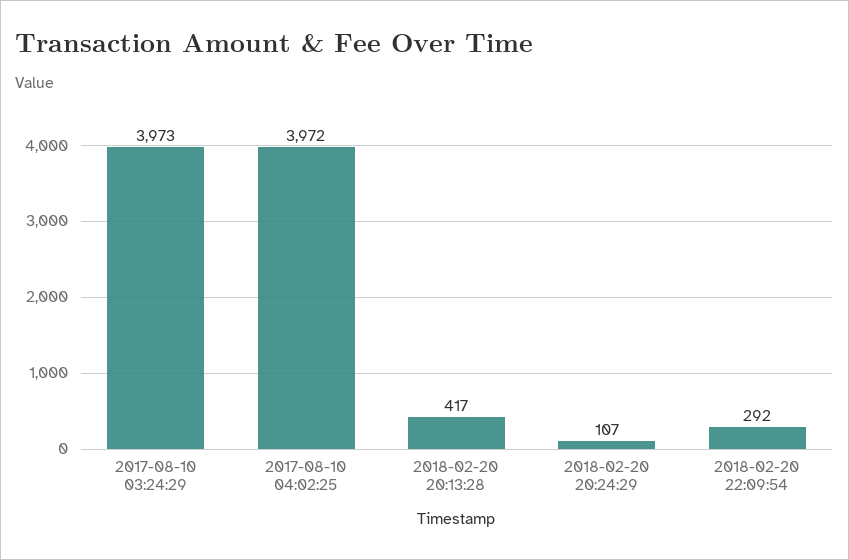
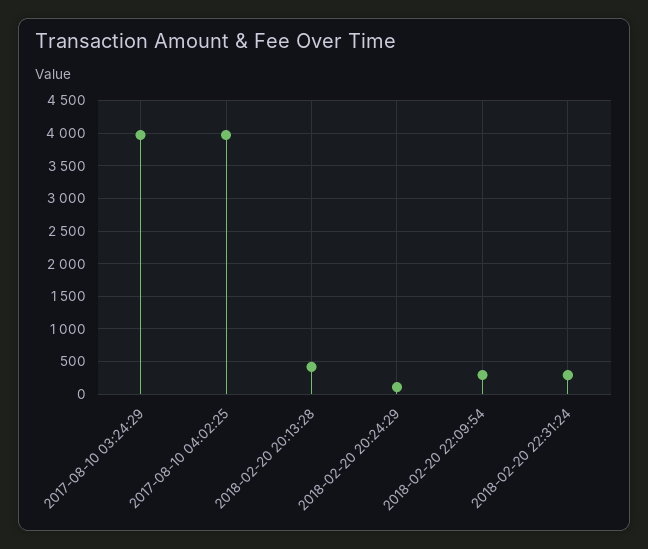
2018-02-20 22:31:24: none -> 300

